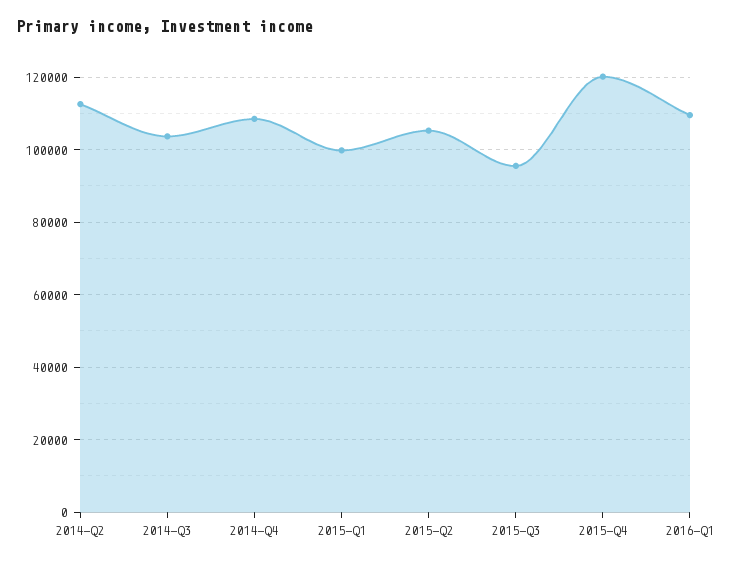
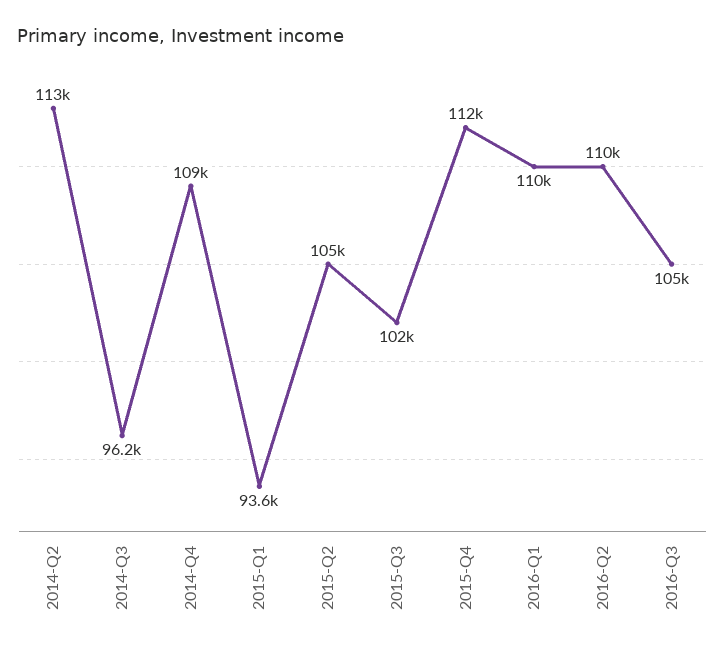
2014-Q3: 104000 -> 96200
2015-Q1: 100000 -> 93600
2015-Q3: 96000 -> 102000
2015-Q4: 120000 -> 112000
2016-Q2: none -> 110000
2016-Q3: none -> 105000

